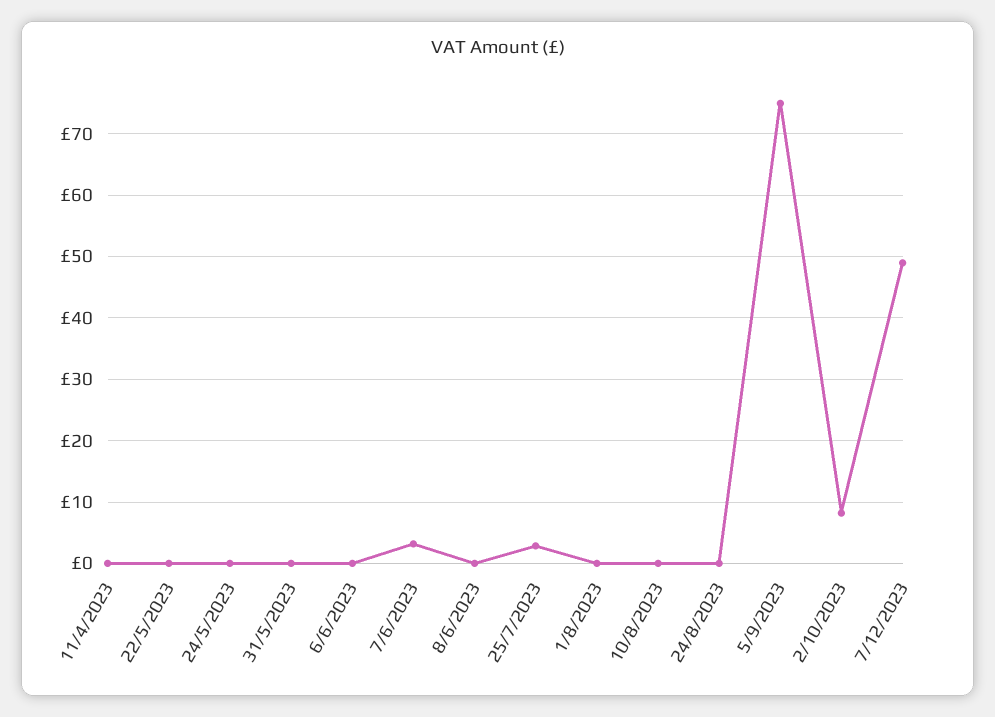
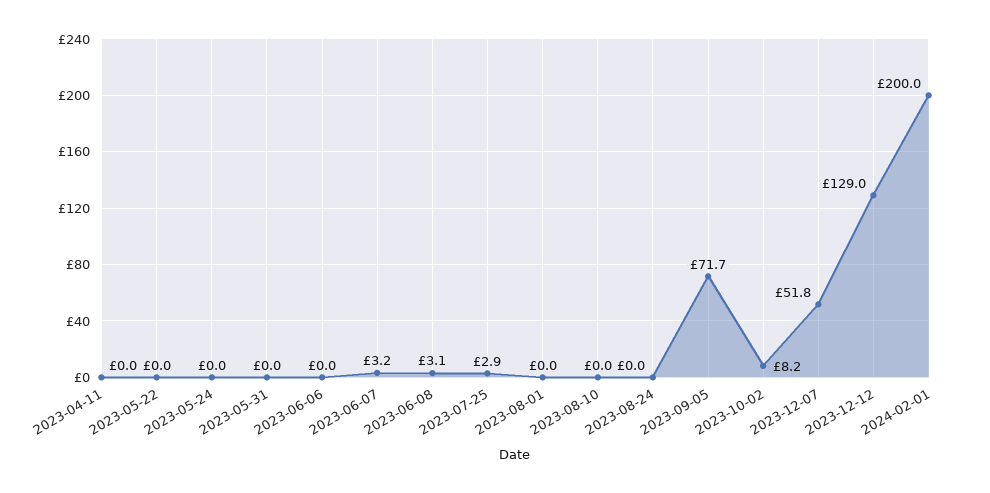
8/6/2023: 0 -> 3.1
5/9/2023: 75 -> 71.7
7/12/2023: 49 -> 51.8
2023-12-12: none -> 129
2024-02-01: none -> 200

